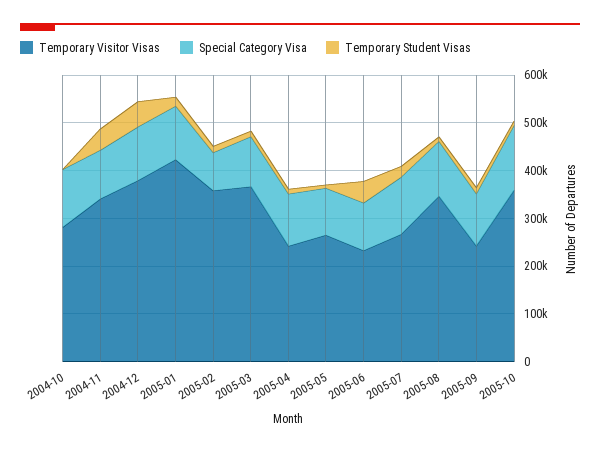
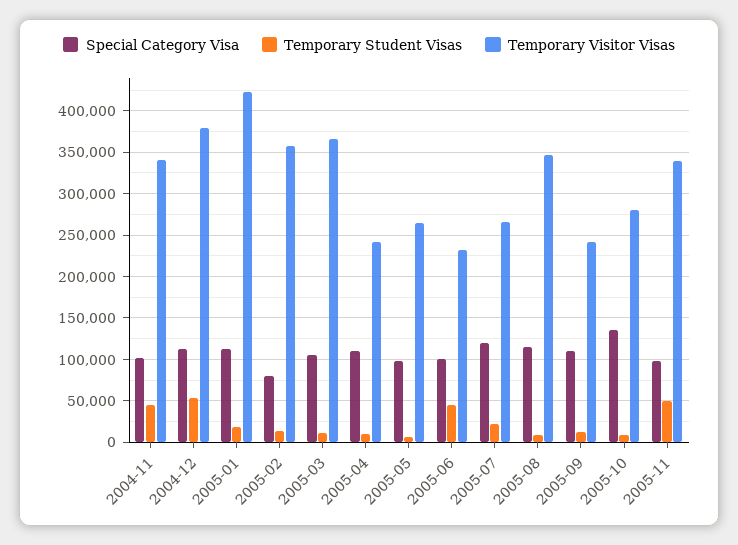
Temporary Visitor Visas, 2004-10: 280000 -> none
Special Category Visa, 2004-10: 120000 -> none
Temporary Student Visas, 2004-10: 0 -> none
Temporary Visitor Visas, 2005-10: 360000 -> 280000
Special Category Visa, 2005-11: none -> 100000
Temporary Student Visas, 2005-11: none -> 50000
Temporary Visitor Visas, 2005-11: none -> 340000

